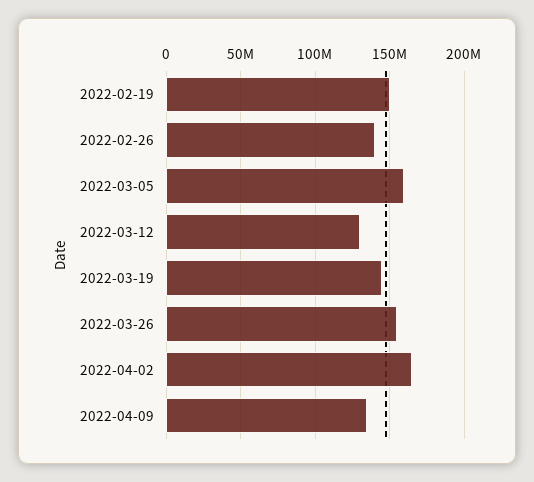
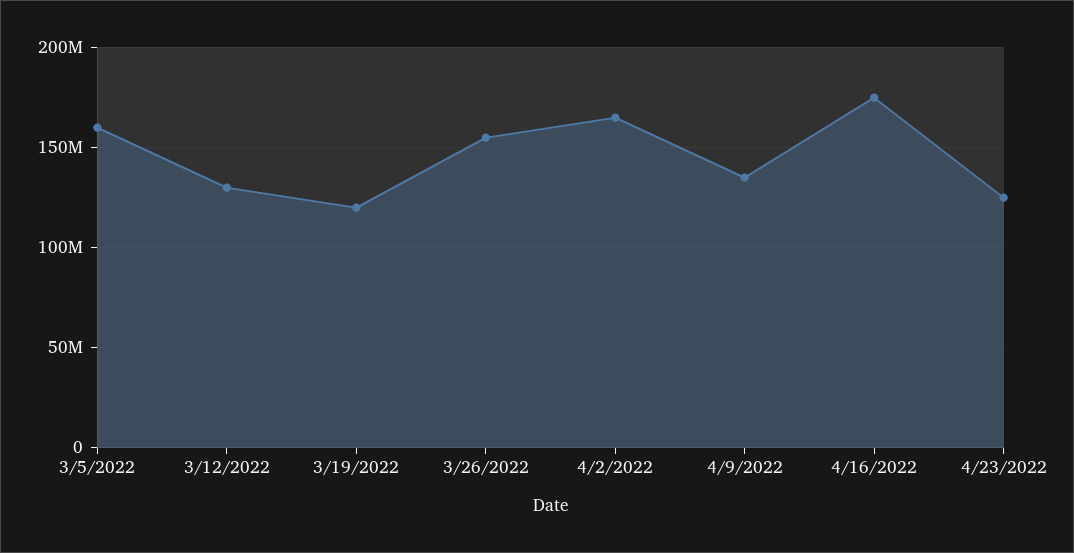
2022-02-19: 150000000 -> none
2022-02-26: 140000000 -> none
2022-03-19: 145000000 -> 120000000
4/16/2022: none -> 175000000
4/23/2022: none -> 125000000

